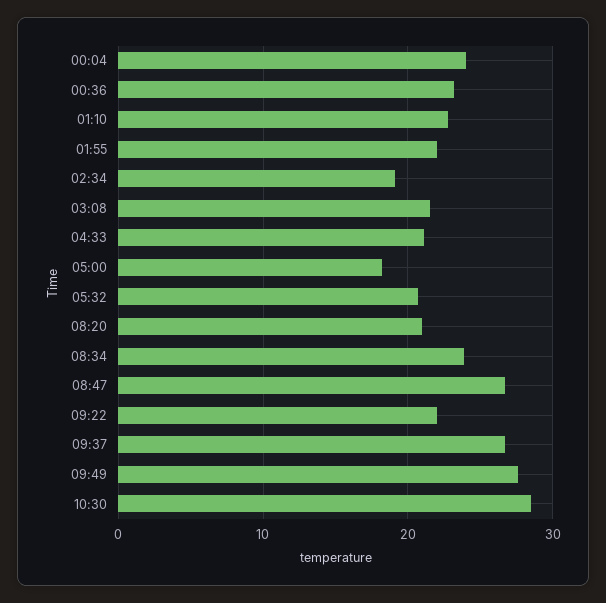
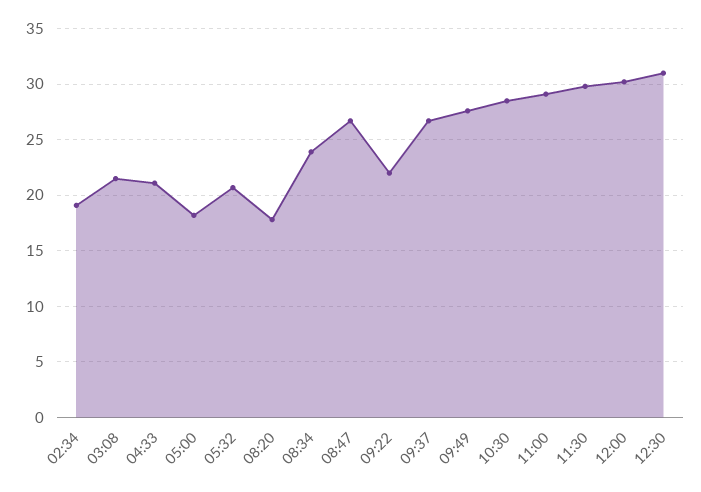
00:04: 24 -> none
00:36: 23 -> none
01:10: 23 -> none
01:55: 22 -> none
08:20: 21 -> 18
11:00: none -> 29
11:30: none -> 30
12:00: none -> 30
12:30: none -> 31

